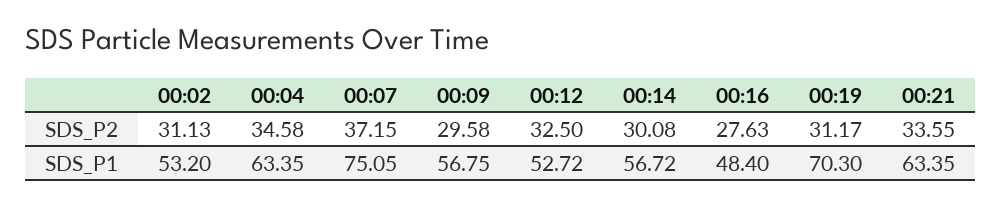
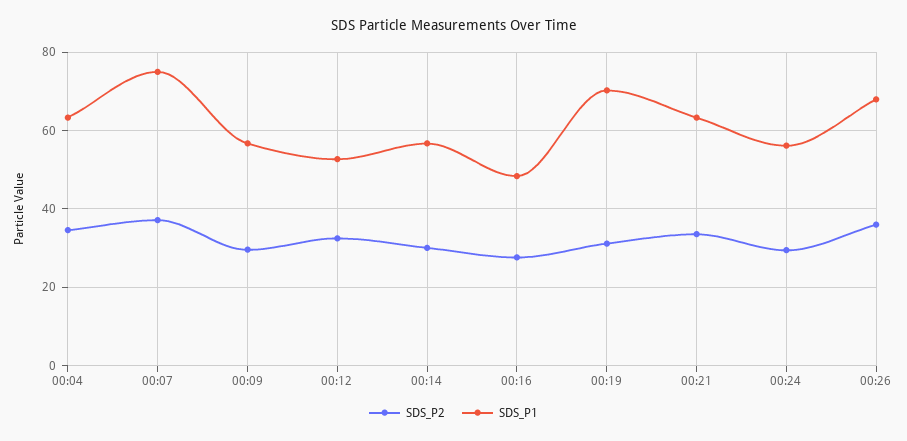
SDS_P2, 00:02: 31.13 -> none
SDS_P1, 00:02: 53.2 -> none
SDS_P2, 00:24: none -> 30
SDS_P1, 00:24: none -> 56
SDS_P2, 00:26: none -> 36
SDS_P1, 00:26: none -> 68

